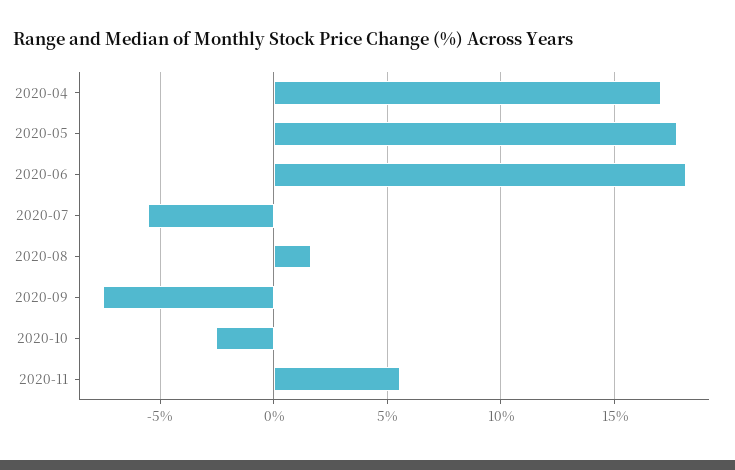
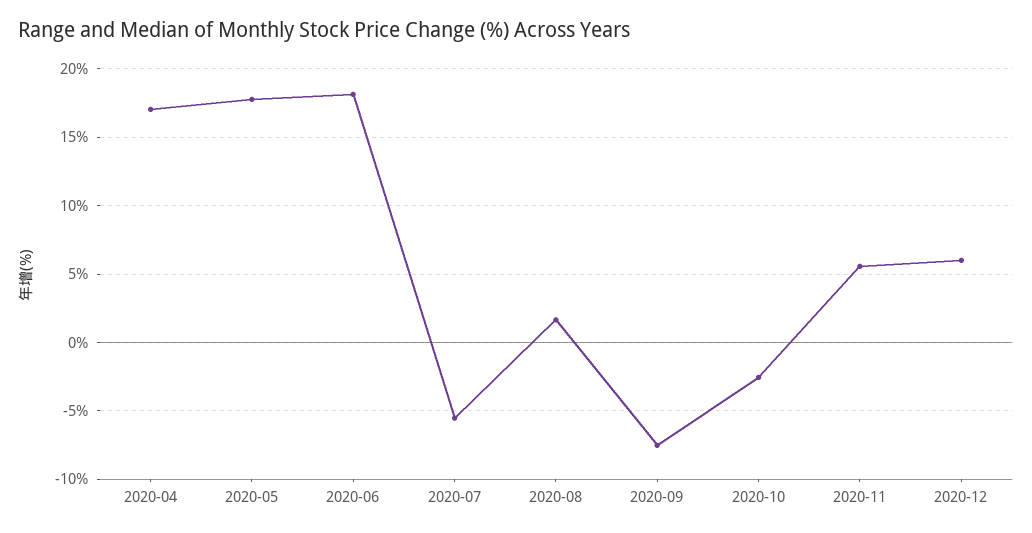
2020-12: none -> 6

